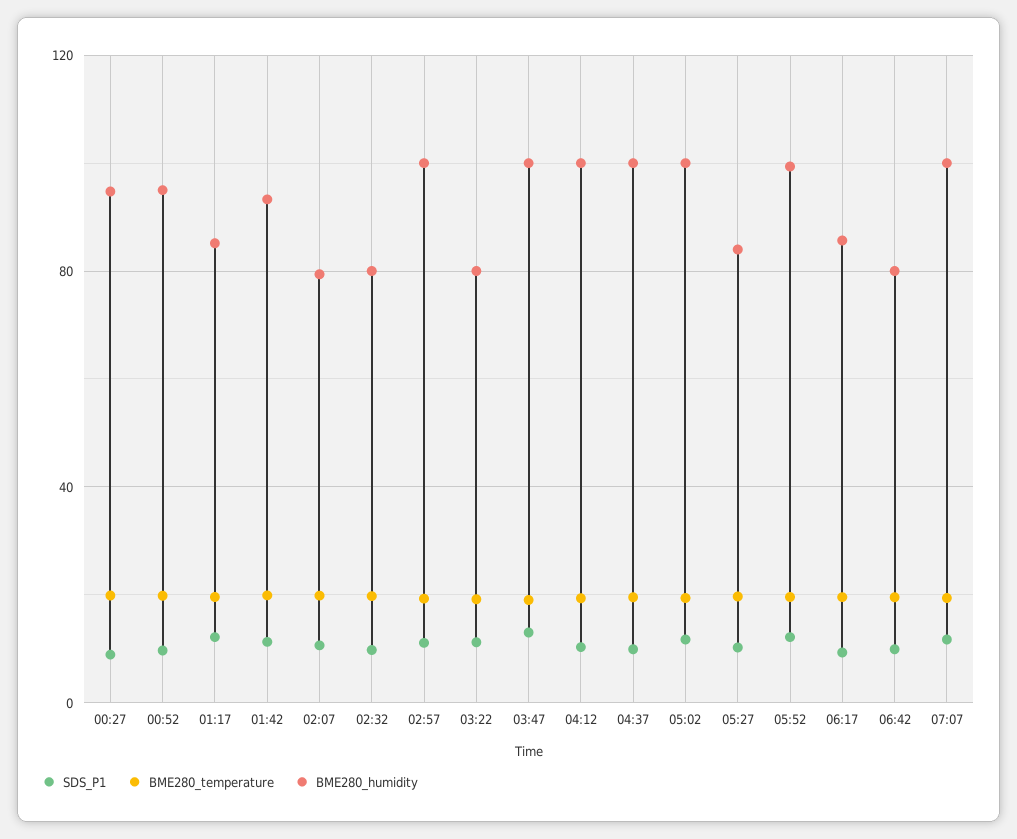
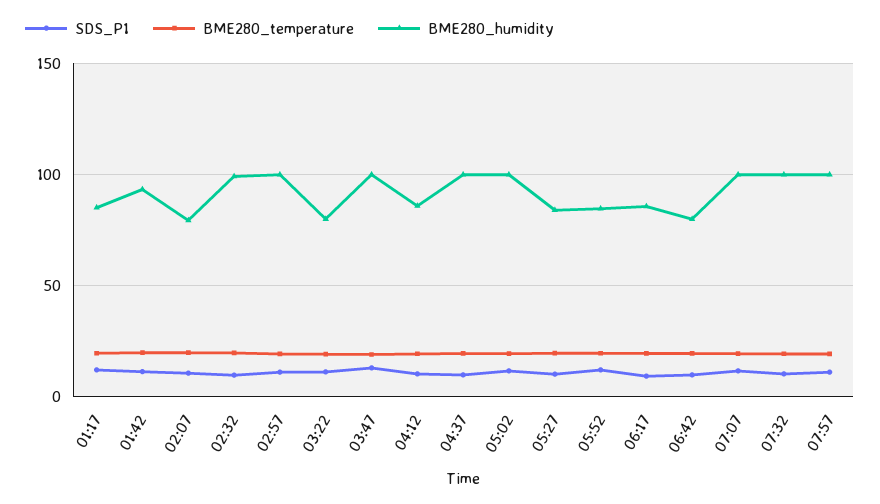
SDS_P1, 00:27: 10 -> none
BME280_temperature, 00:27: 20 -> none
BME280_humidity, 00:27: 95 -> none
SDS_P1, 00:52: 10 -> none
BME280_temperature, 00:52: 20 -> none
BME280_humidity, 00:52: 95 -> none
BME280_humidity, 02:32: 80 -> 100
BME280_humidity, 04:12: 100 -> 85
BME280_humidity, 05:52: 100 -> 85
SDS_P1, 07:32: none -> 10
BME280_temperature, 07:32: none -> 20
BME280_humidity, 07:32: none -> 100
SDS_P1, 07:57: none -> 10
BME280_temperature, 07:57: none -> 20
BME280_humidity, 07:57: none -> 100

